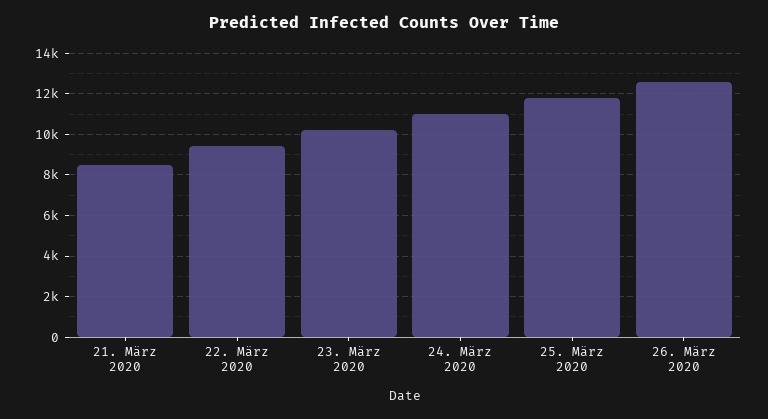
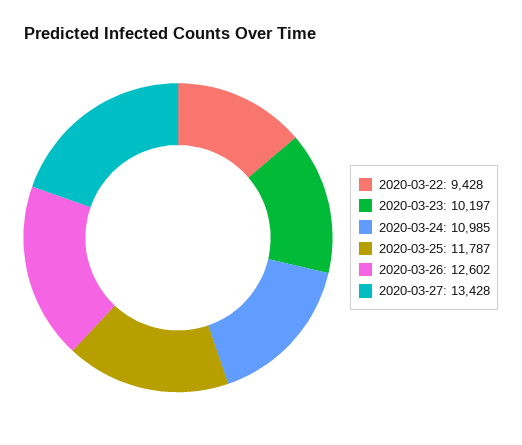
21. März 2020: 8500 -> none
2020-03-27: none -> 13428

